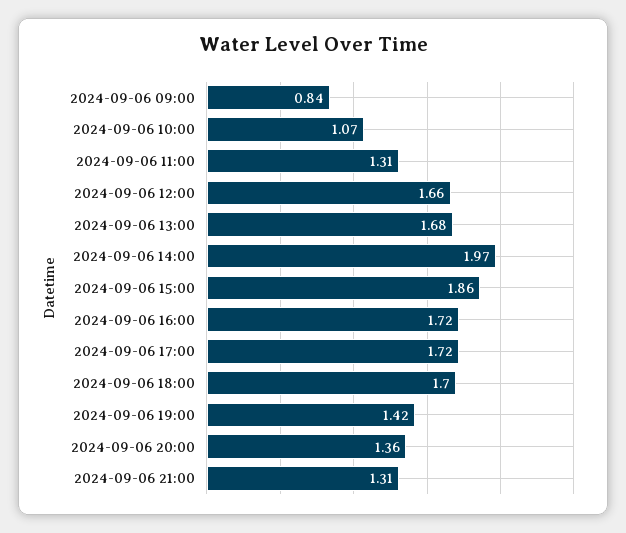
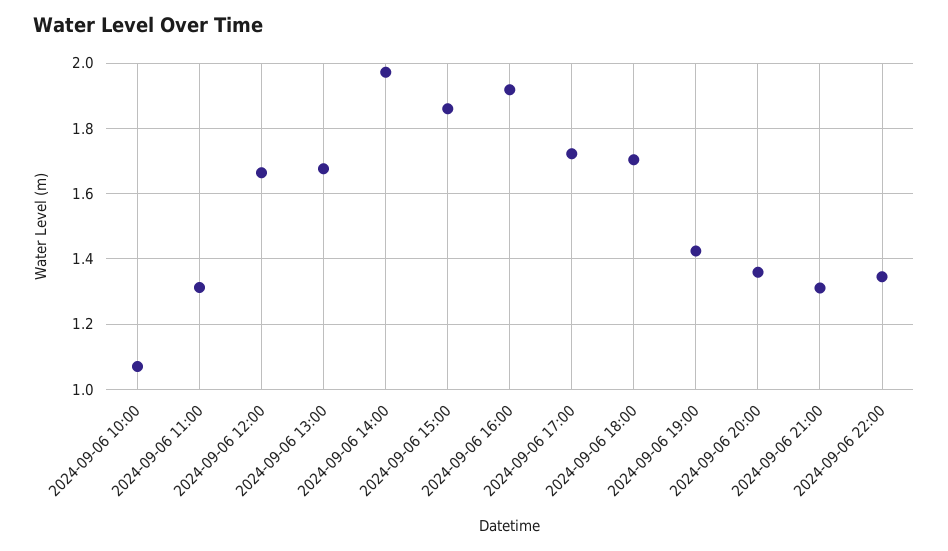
2024-09-06 09:00: 0.84 -> none
2024-09-06 16:00: 1.72 -> 1.92
2024-09-06 22:00: none -> 1.34

